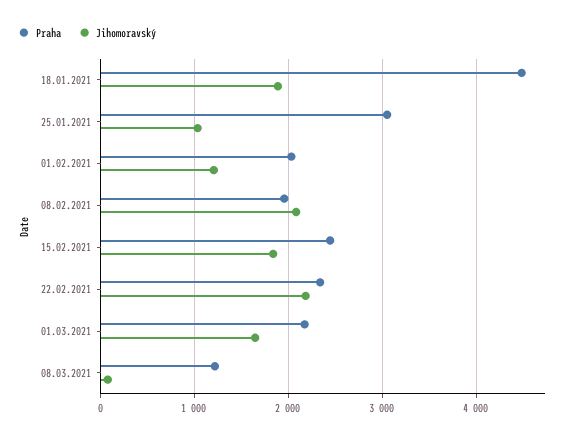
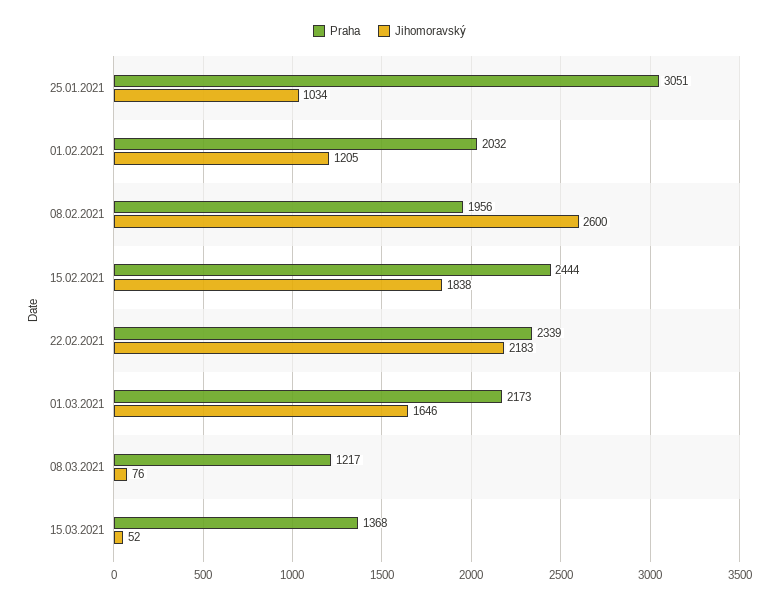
Praha, 18.01.2021: 4500 -> none
Jihomoravský, 18.01.2021: 1900 -> none
Jihomoravský, 08.02.2021: 2100 -> 2600
Praha, 15.03.2021: none -> 1368
Jihomoravský, 15.03.2021: none -> 52

